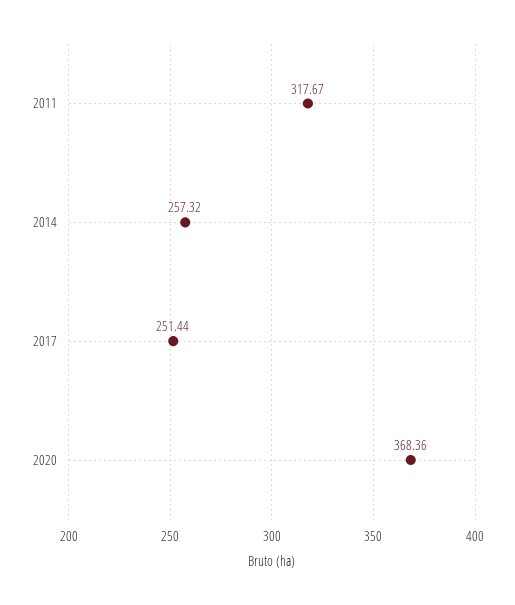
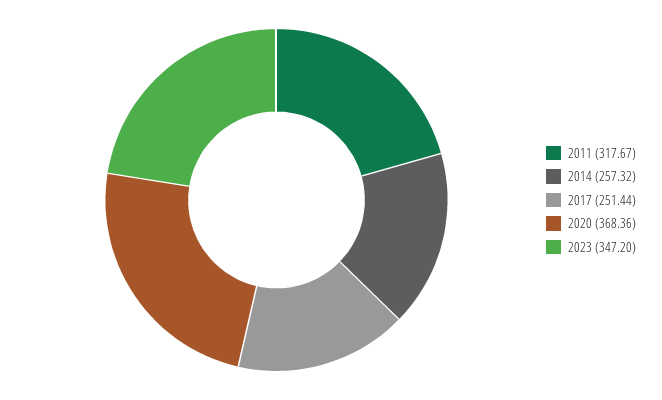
2023: none -> 347.2

